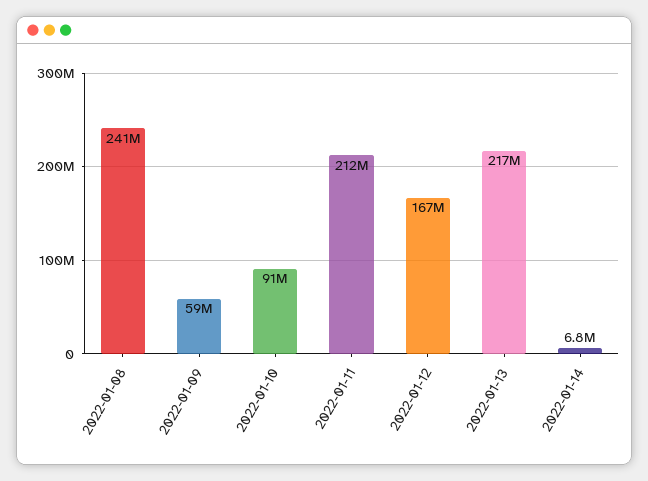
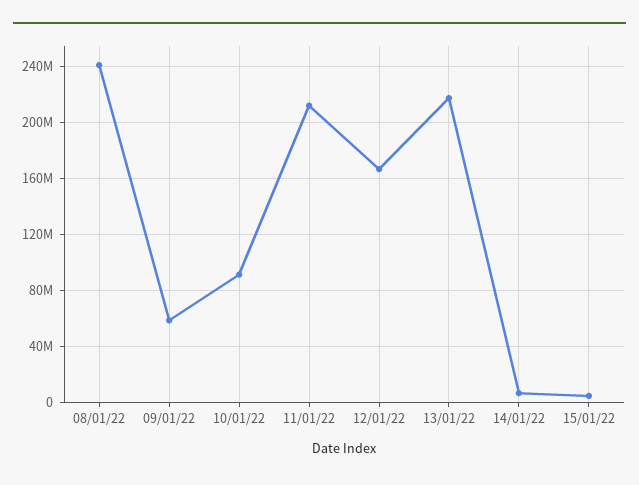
15/01/22: none -> 5000000

